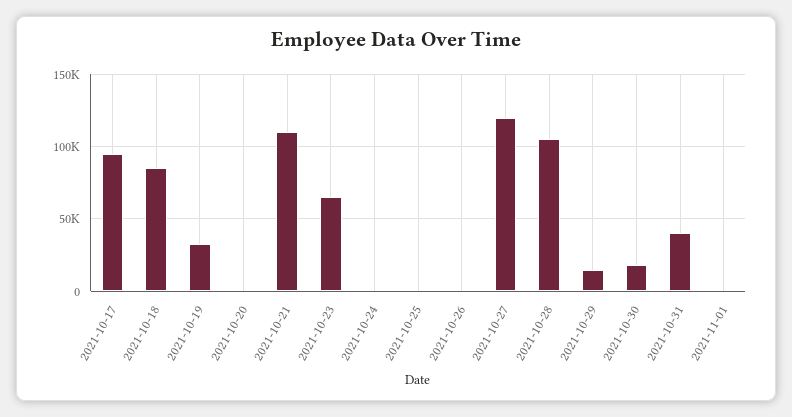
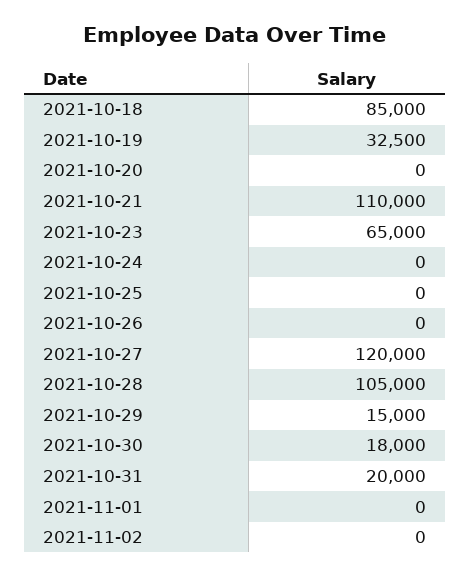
2021-10-17: 95000 -> none
2021-10-31: 40000 -> 20000
2021-11-02: none -> 0

